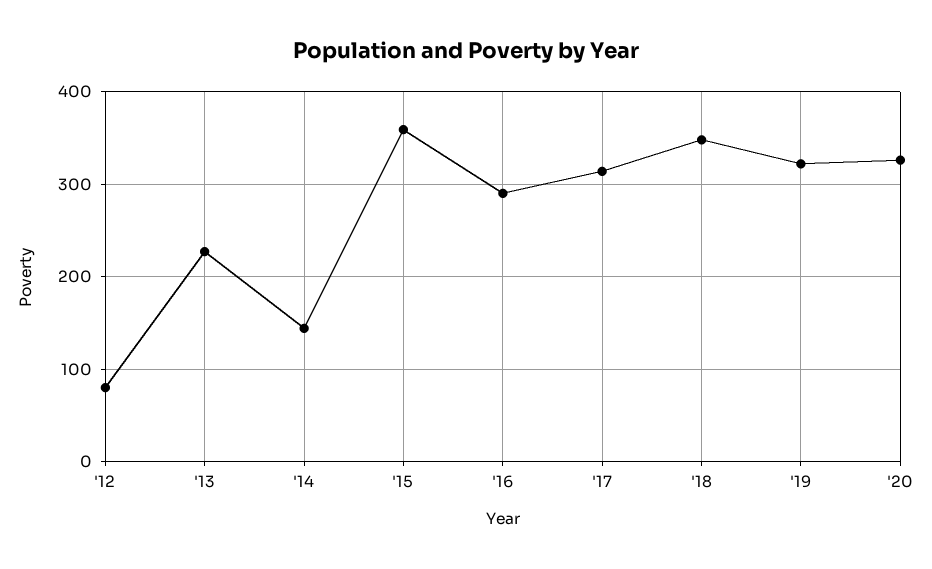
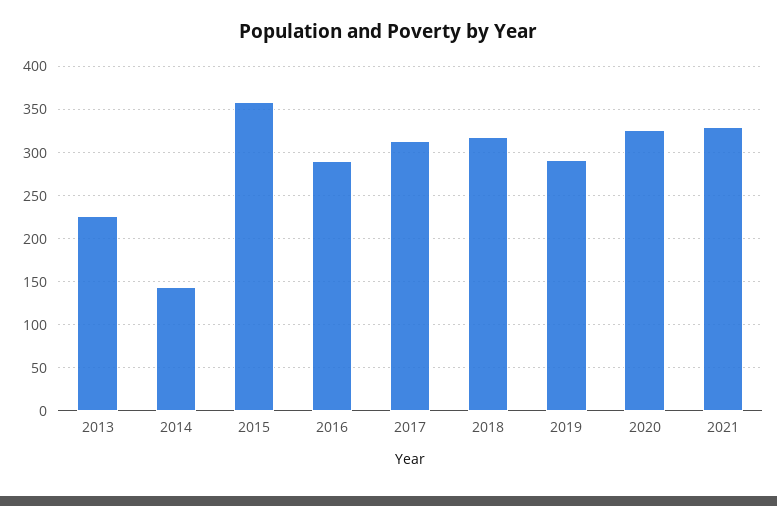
'12: 80 -> none
'18: 350 -> 320
'19: 320 -> 290
2021: none -> 330

